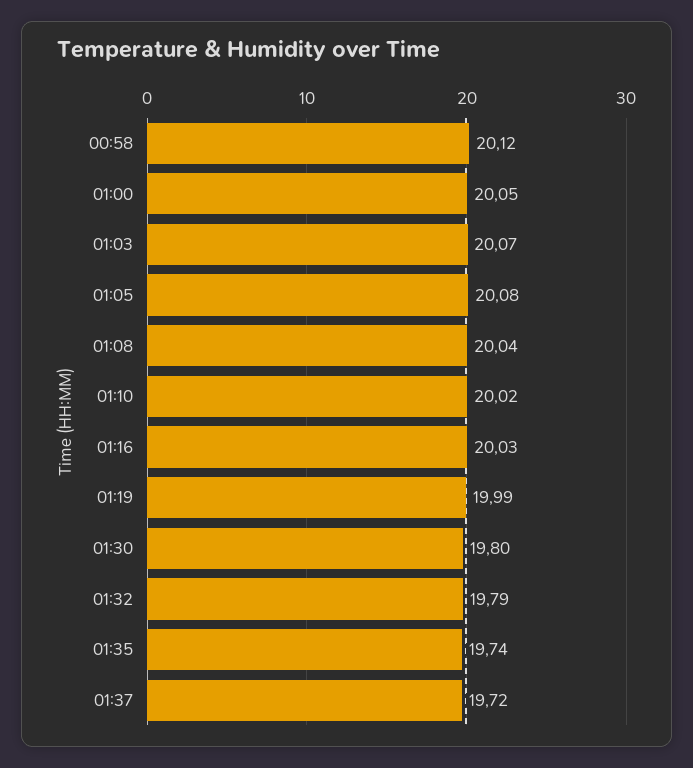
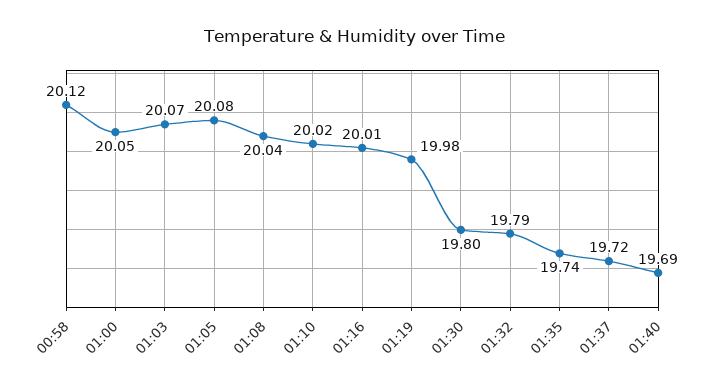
01:16: 20.03 -> 20.01
01:19: 19.99 -> 19.98
01:40: none -> 19.69

